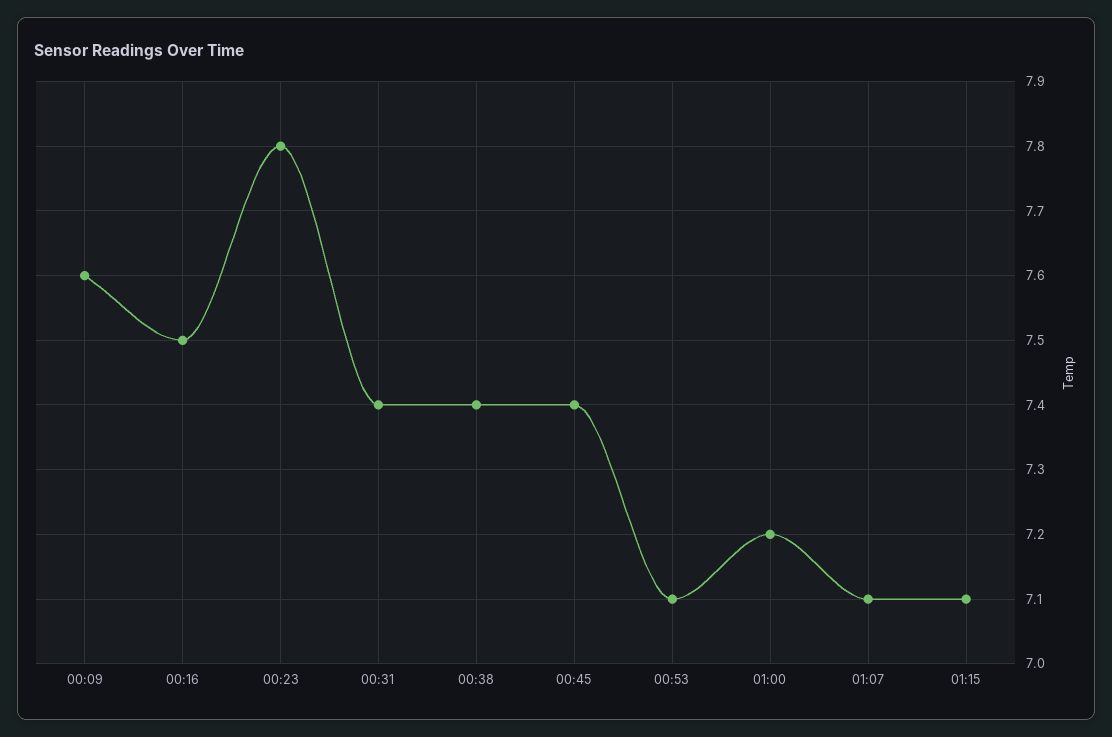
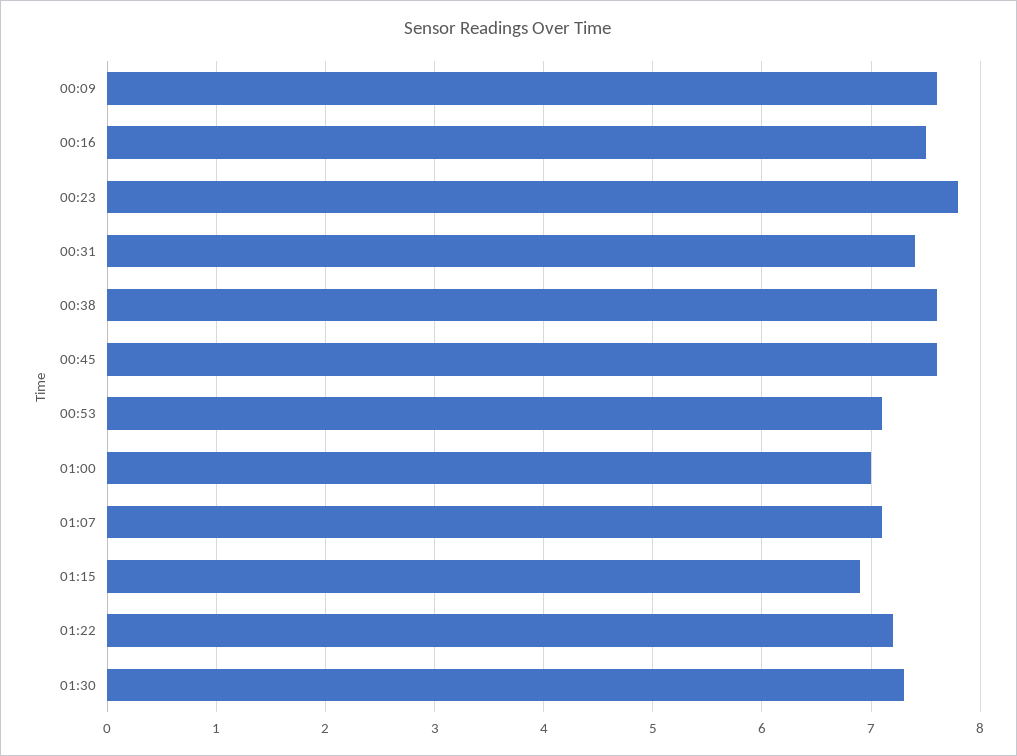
00:38: 7.4 -> 7.6
00:45: 7.4 -> 7.6
01:00: 7.2 -> 7
01:15: 7.1 -> 6.9
01:22: none -> 7.2
01:30: none -> 7.3

